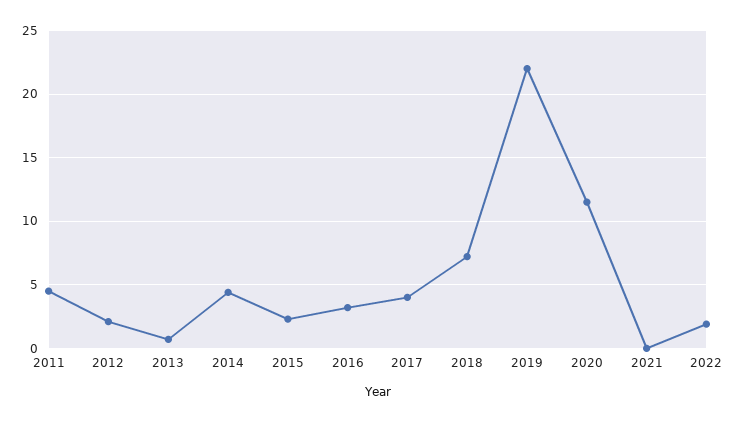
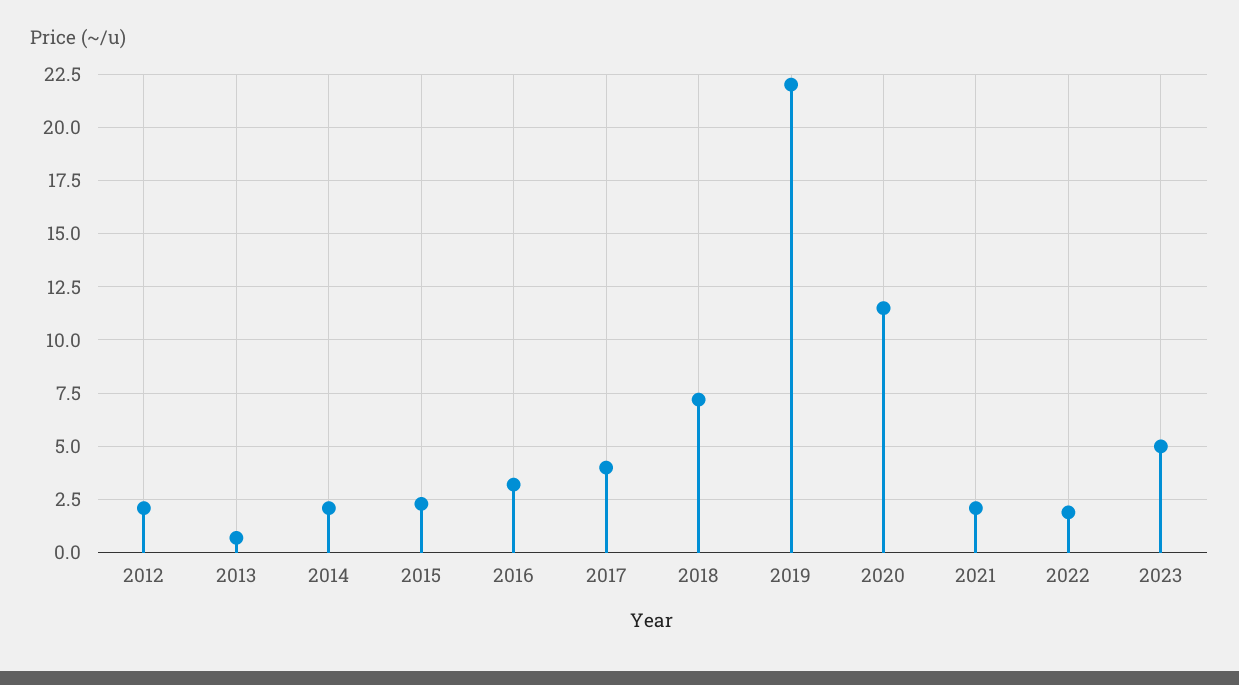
2011: 4.5 -> none
2014: 4.5 -> 2
2021: 0 -> 2
2023: none -> 5

